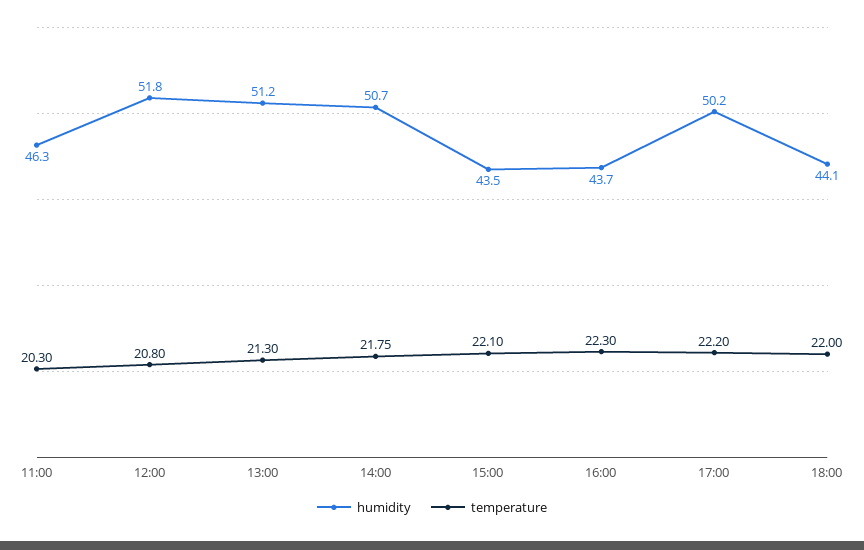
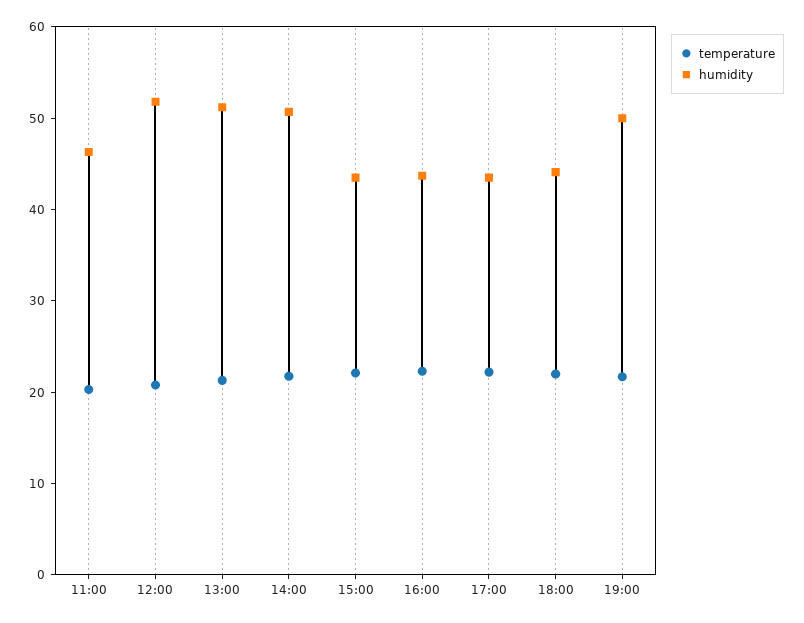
humidity, 17:00: 50.2 -> 44
temperature, 19:00: none -> 22
humidity, 19:00: none -> 50

